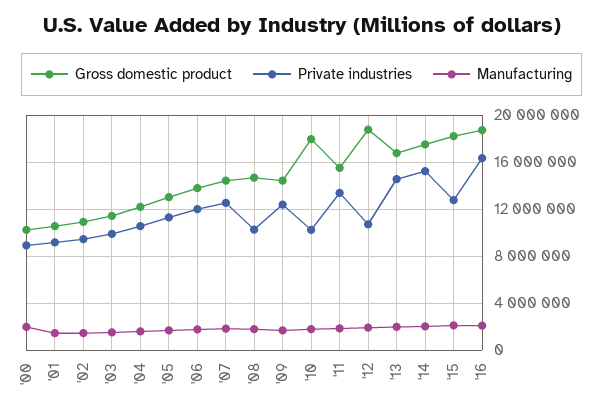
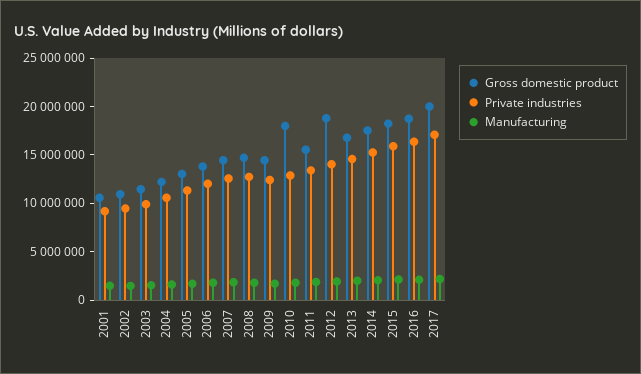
Gross domestic product, '00: 10000000 -> none
Private industries, '00: 9000000 -> none
Manufacturing, '00: 2000000 -> none
Private industries, '08: 10000000 -> 13000000
Private industries, '10: 10000000 -> 13000000
Private industries, '12: 11000000 -> 14000000
Private industries, '15: 13000000 -> 16000000
Gross domestic product, 2017: none -> 20000000
Private industries, 2017: none -> 17000000
Manufacturing, 2017: none -> 2000000

